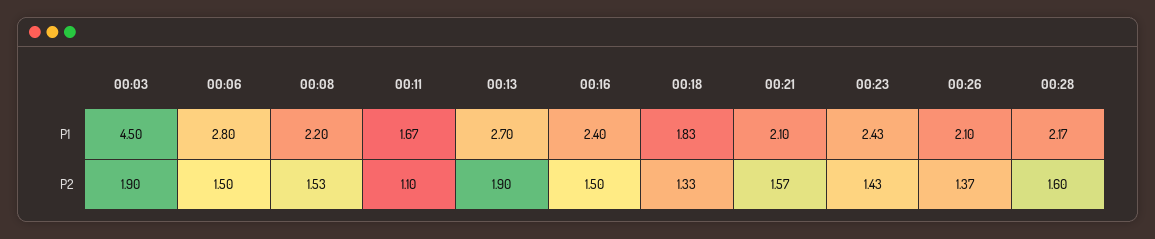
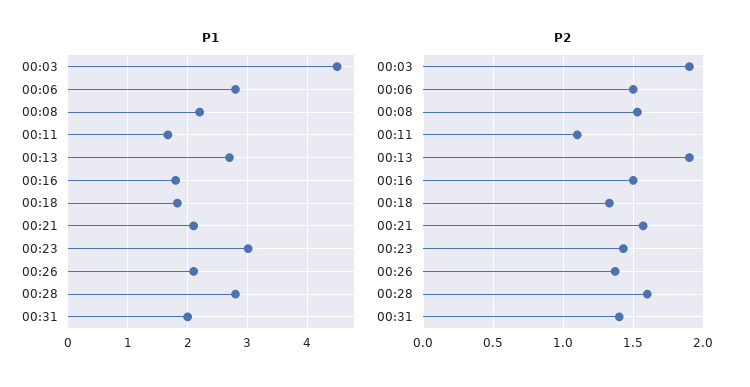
P1, 00:16: 2.4 -> 1.8
P1, 00:23: 2.43 -> 3
P1, 00:28: 2.17 -> 2.8
P1, 00:31: none -> 2
P2, 00:31: none -> 1.4

